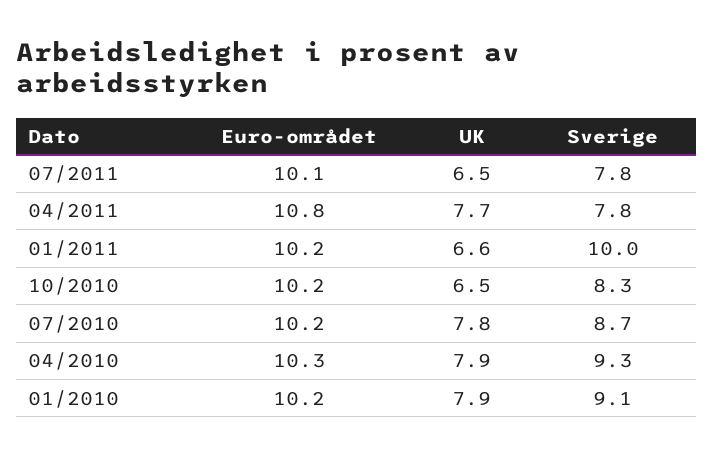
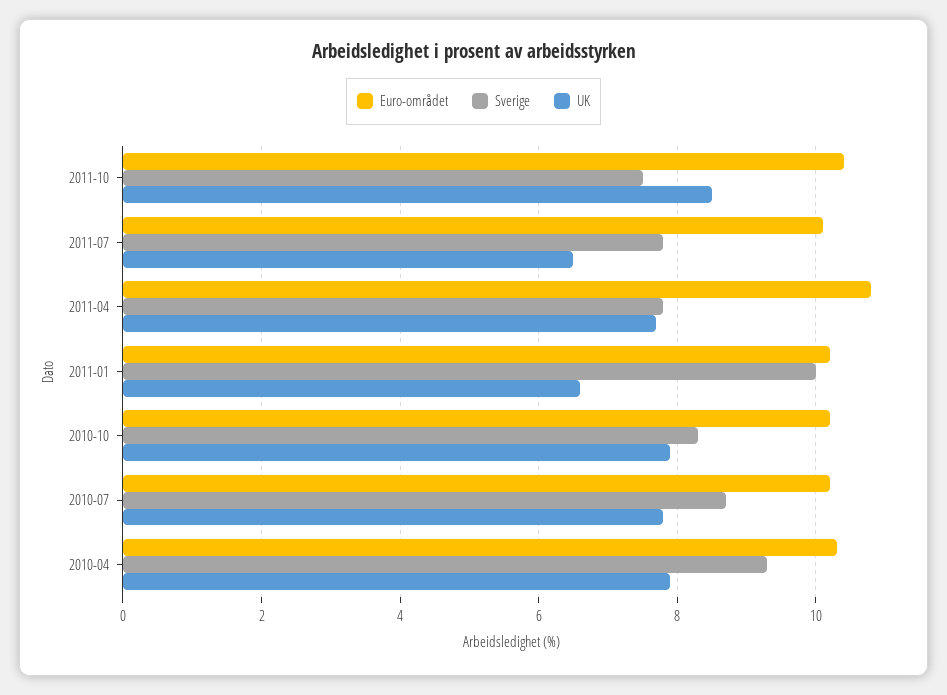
UK, 10/2010: 6.5 -> 8
Euro-området, 01/2010: 10.2 -> none
UK, 01/2010: 7.9 -> none
Sverige, 01/2010: 9.1 -> none
Euro-området, 2011-10: none -> 10.5
Sverige, 2011-10: none -> 7.5
UK, 2011-10: none -> 8.5

